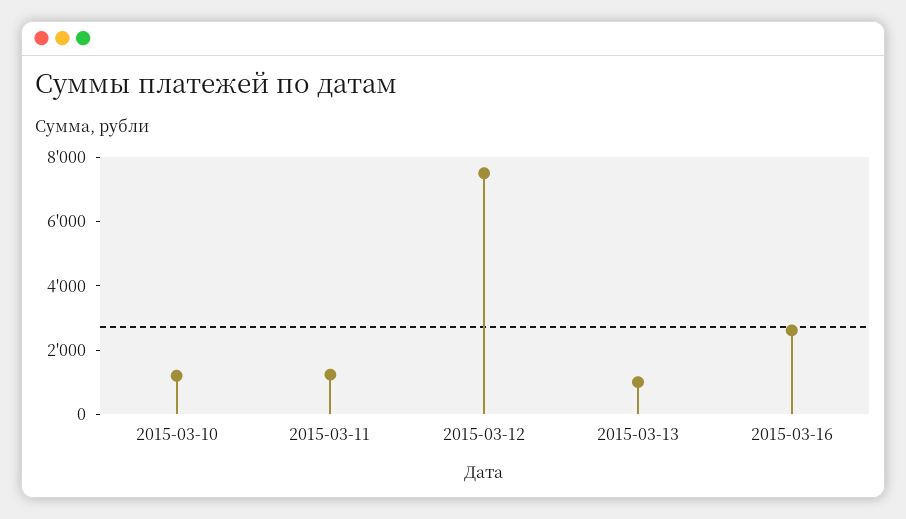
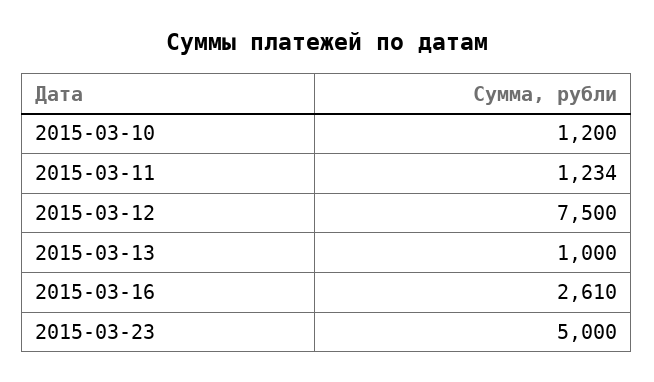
2015-03-23: none -> 5000

